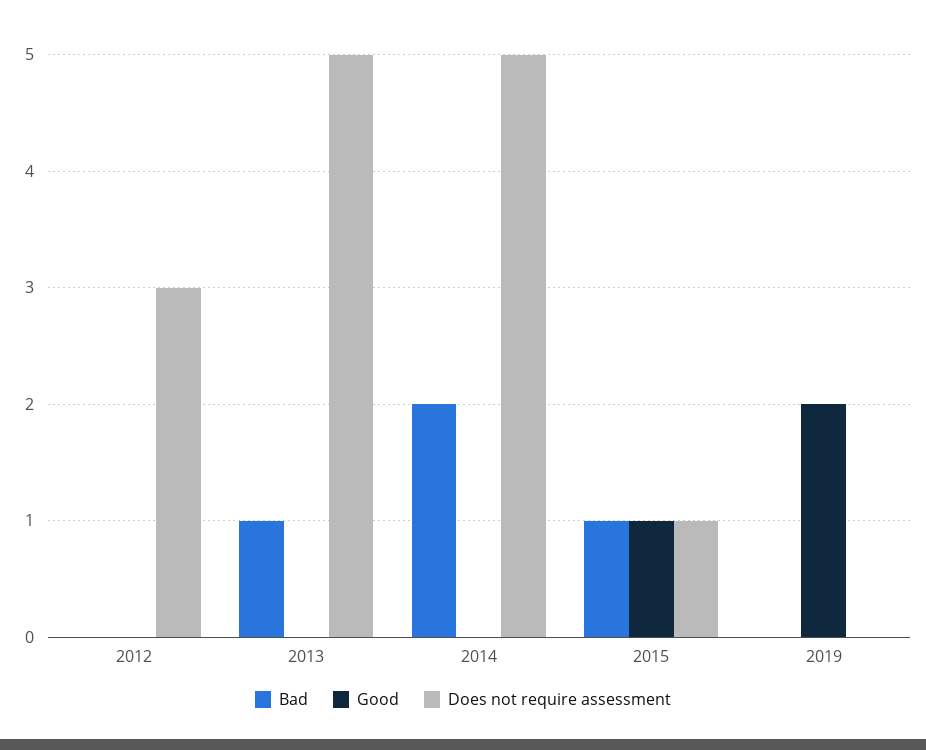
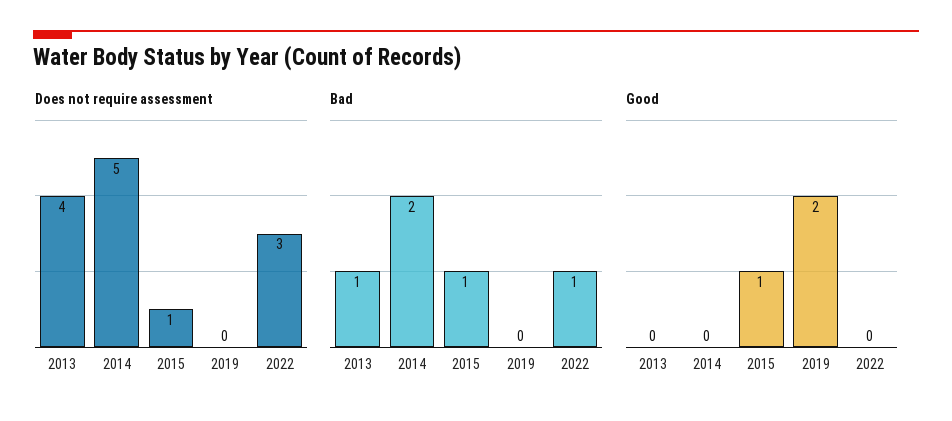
Bad, 2012: 0 -> none
Good, 2012: 0 -> none
Does not require assessment, 2012: 3 -> none
Does not require assessment, 2013: 5 -> 4
Does not require assessment, 2022: none -> 3
Bad, 2022: none -> 1
Good, 2022: none -> 0

